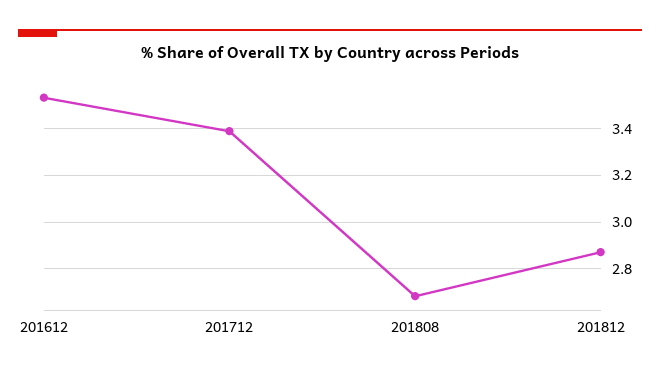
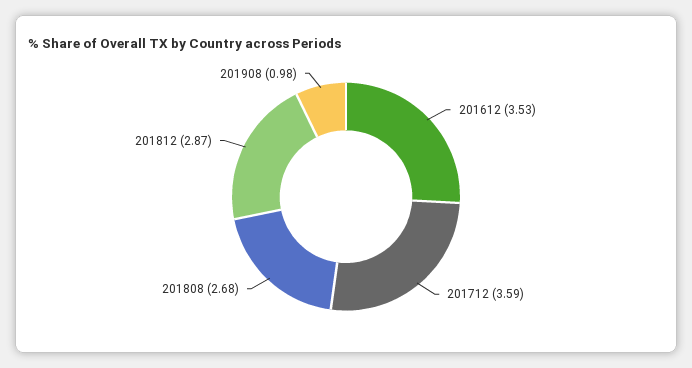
201712: 3.4 -> 3.59
201908: none -> 0.98

